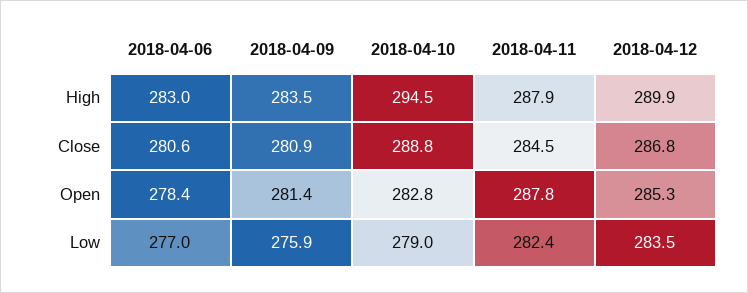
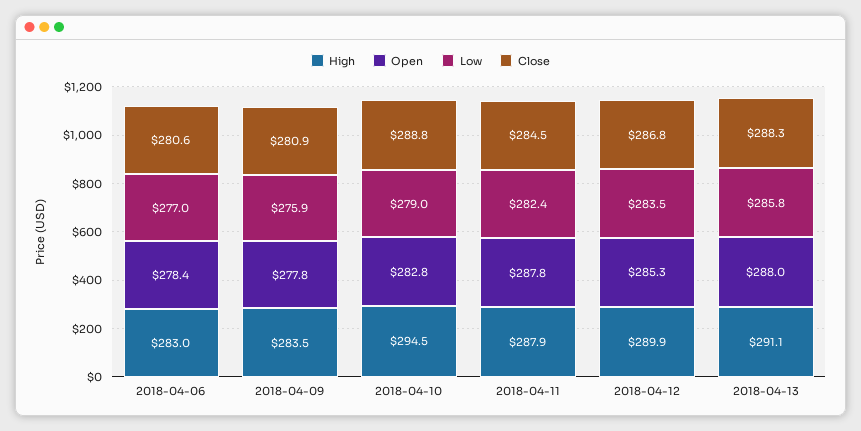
Open, 2018-04-09: 281.4 -> 277.8
High, 2018-04-13: none -> 291.1
Open, 2018-04-13: none -> 288
Low, 2018-04-13: none -> 285.8
Close, 2018-04-13: none -> 288.3

